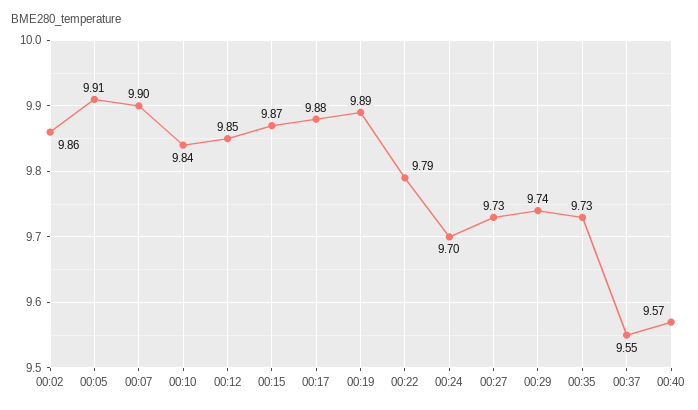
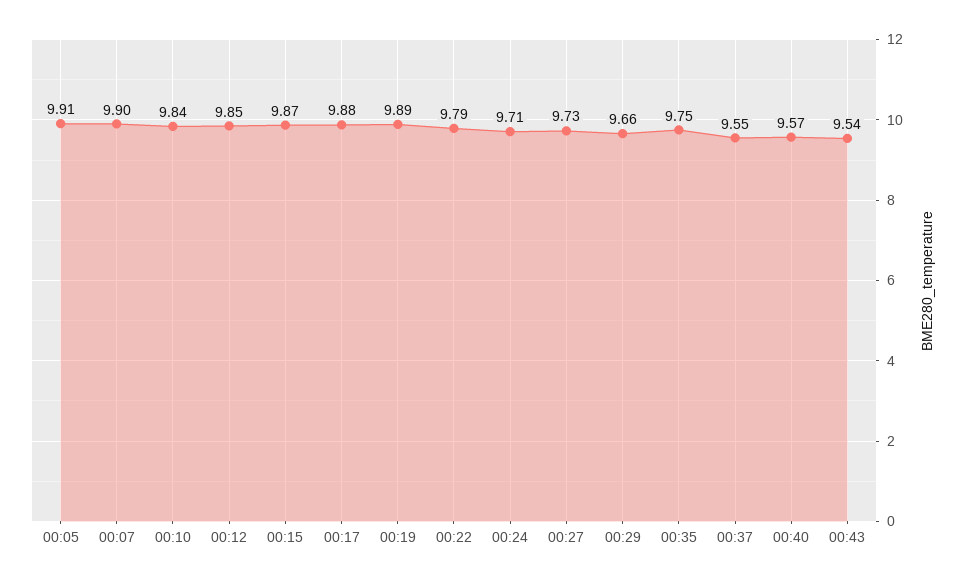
00:02: 9.86 -> none
00:24: 9.7 -> 9.71
00:29: 9.74 -> 9.66
00:35: 9.73 -> 9.75
00:43: none -> 9.54

